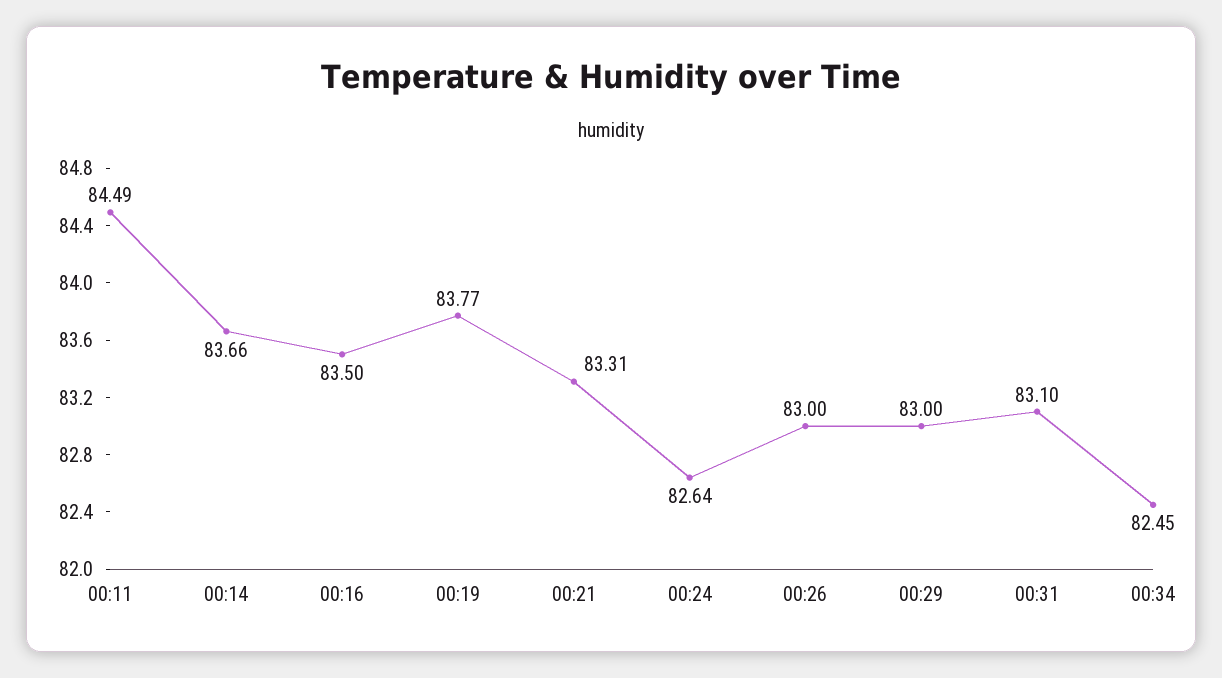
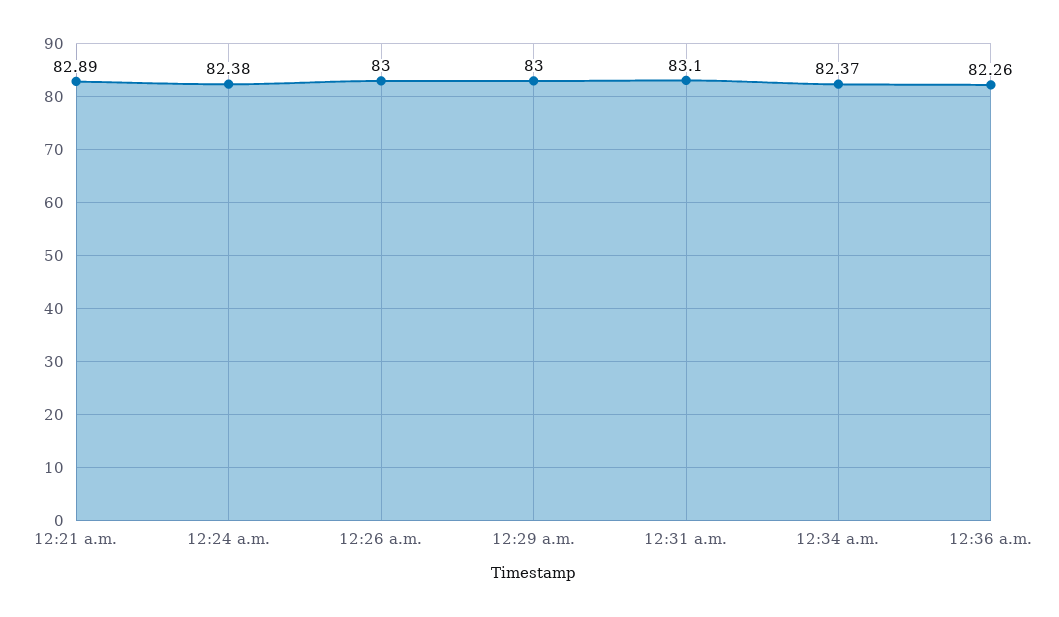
00:11: 84.49 -> none
00:14: 83.66 -> none
00:16: 83.5 -> none
00:19: 83.77 -> none
00:21: 83.31 -> 82.89
00:24: 82.64 -> 82.38
00:34: 82.45 -> 82.37
12:36 a.m.: none -> 82.26

